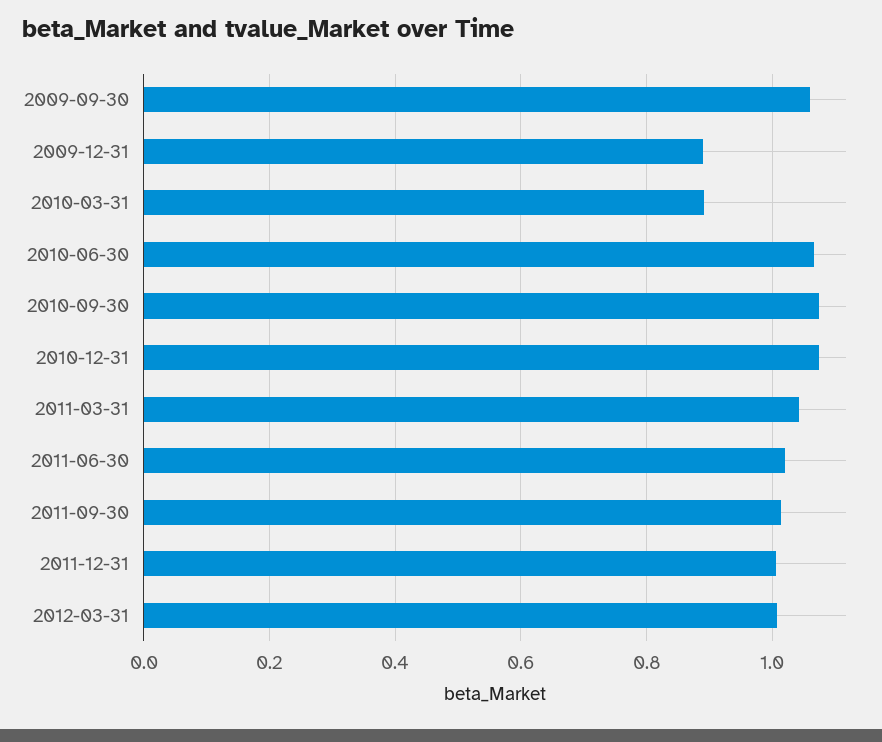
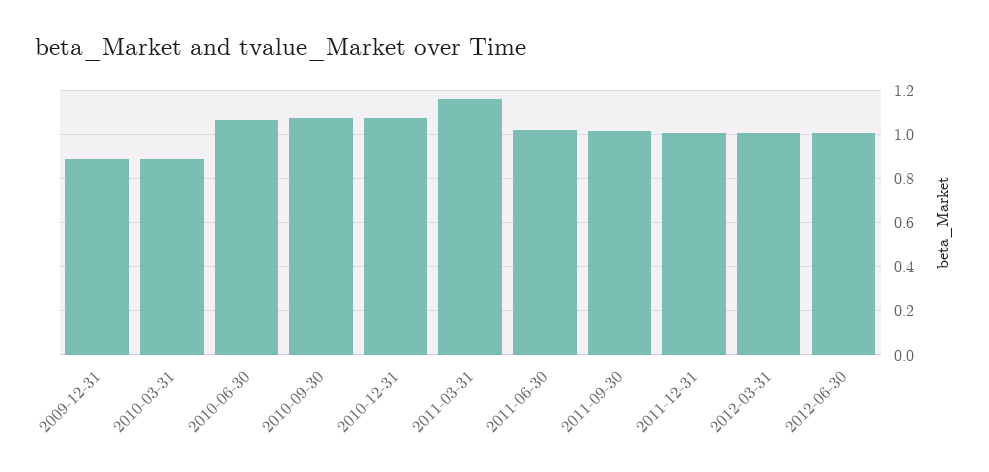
2009-09-30: 1.06 -> none
2011-03-31: 1.04 -> 1.15
2012-06-30: none -> 1

